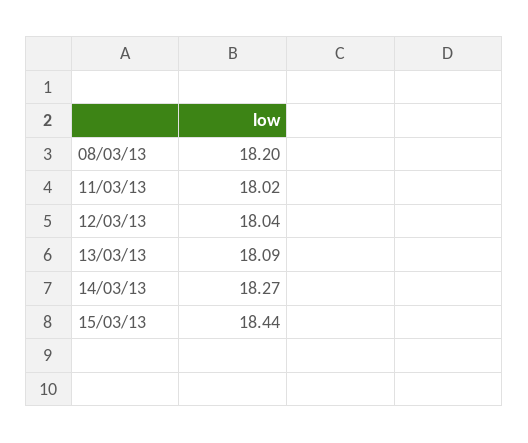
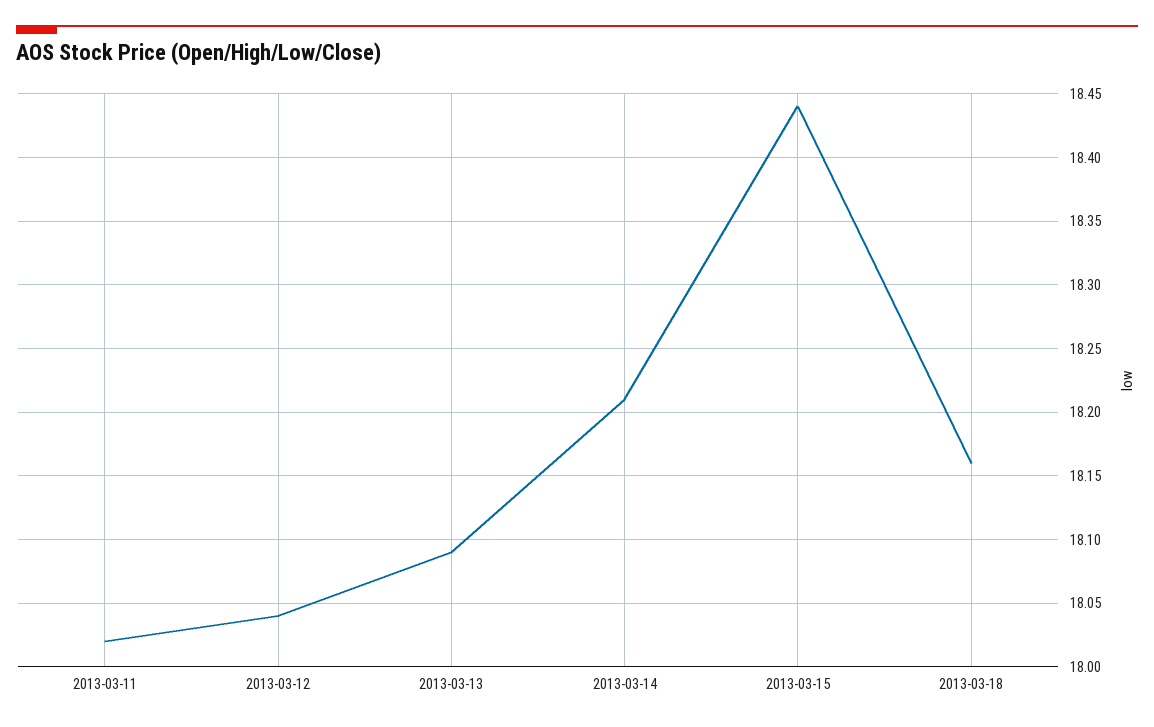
08/03/13: 18.2 -> none
14/03/13: 18.27 -> 18.21
2013-03-18: none -> 18.16

